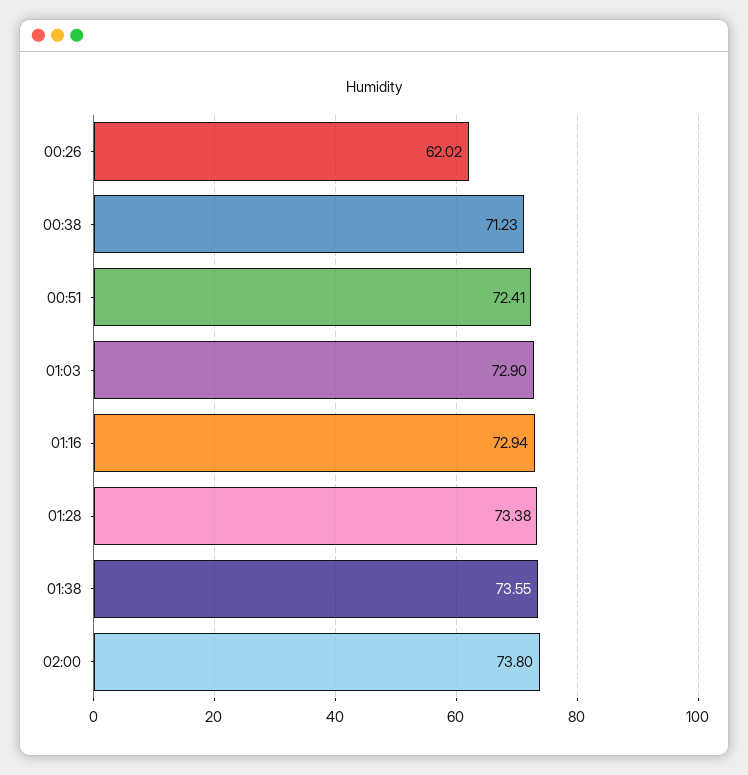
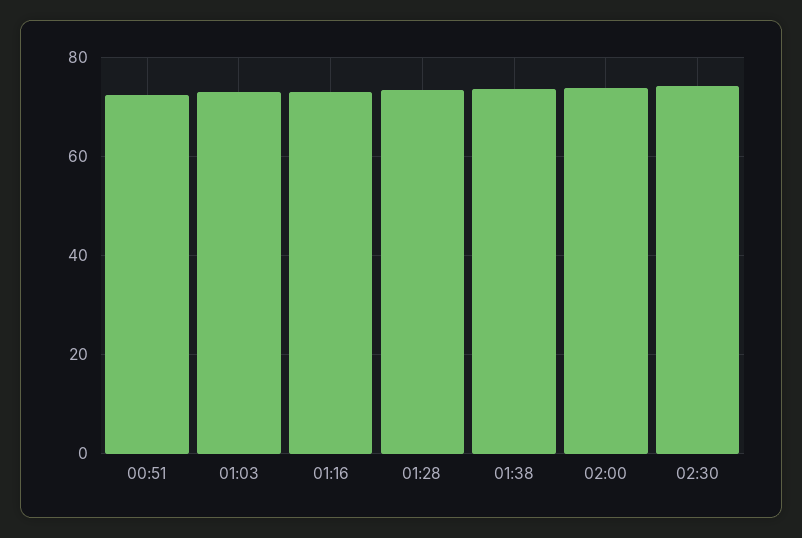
00:26: 62.02 -> none
00:38: 71.23 -> none
02:30: none -> 74

